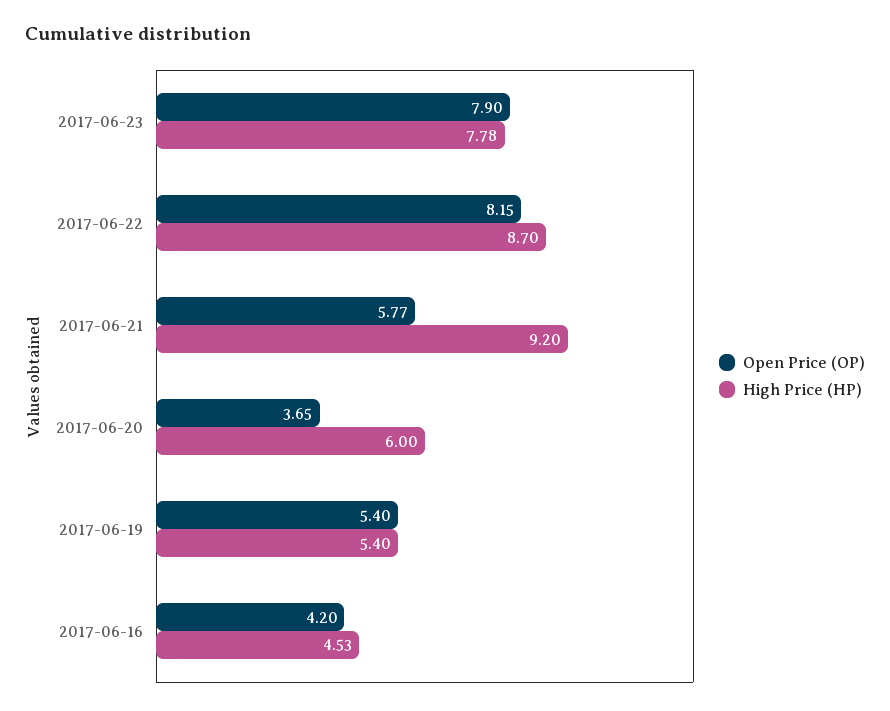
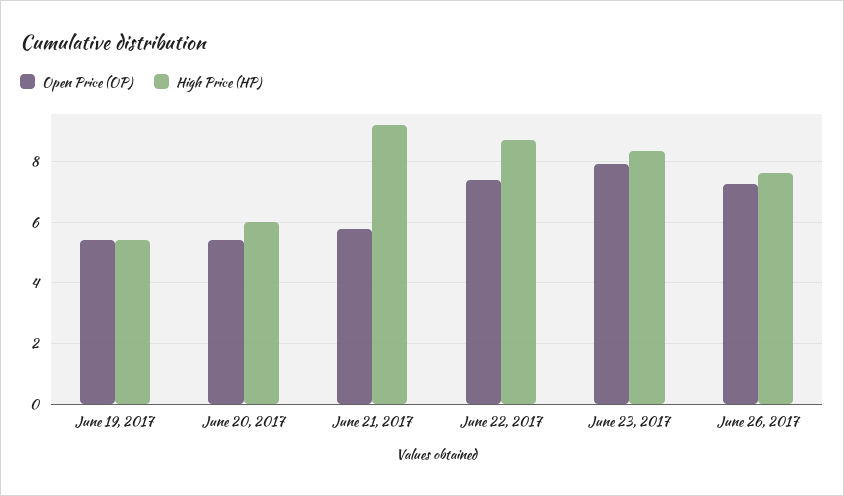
High Price (HP), 2017-06-23: 7.78 -> 8.4
Open Price (OP), 2017-06-22: 8.15 -> 7.4
Open Price (OP), 2017-06-20: 3.65 -> 5.4
Open Price (OP), 2017-06-16: 4.2 -> none
High Price (HP), 2017-06-16: 4.53 -> none
Open Price (OP), June 26, 2017: none -> 7.2
High Price (HP), June 26, 2017: none -> 7.6

